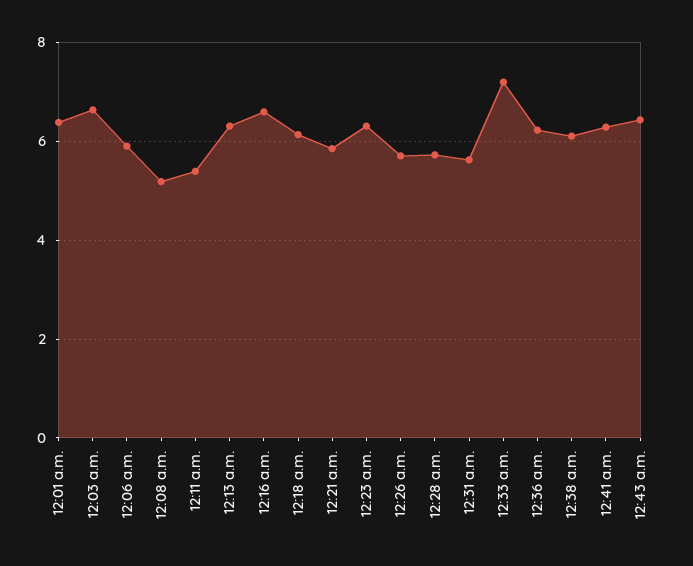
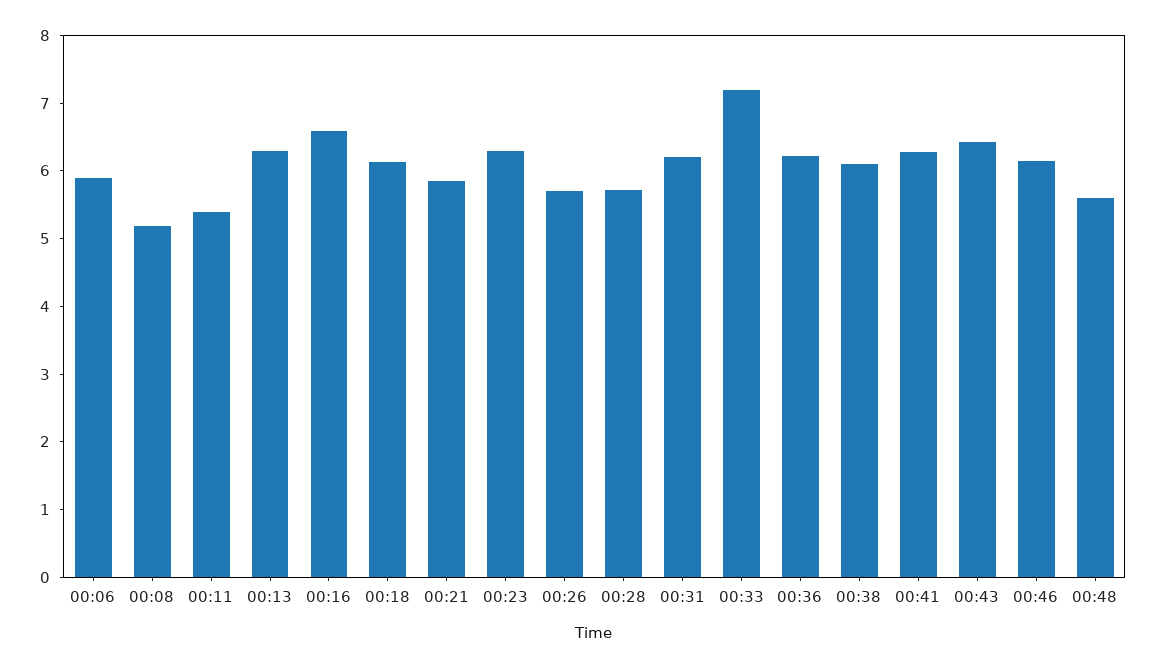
12:01 a.m.: 6.4 -> none
12:03 a.m.: 6.6 -> none
12:31 a.m.: 5.6 -> 6.2
00:46: none -> 6.2
00:48: none -> 5.6

